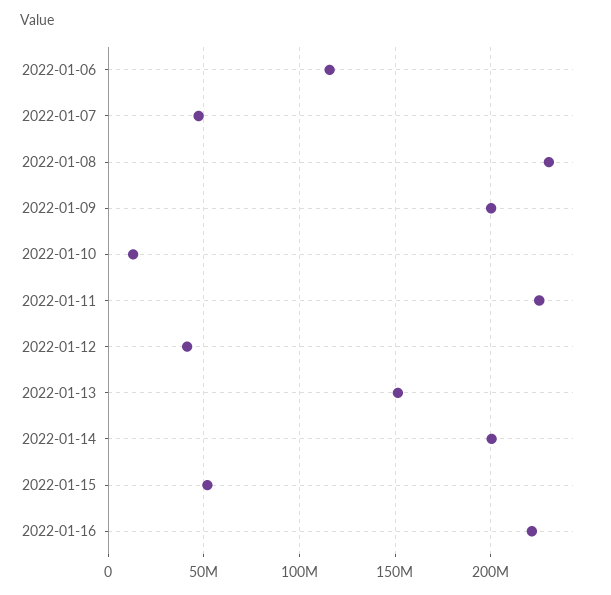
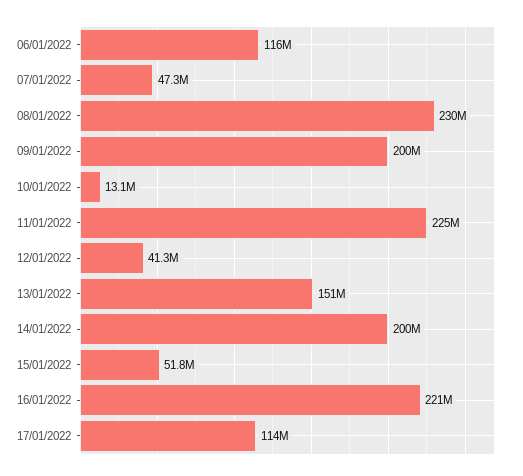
17/01/2022: none -> 114000000

